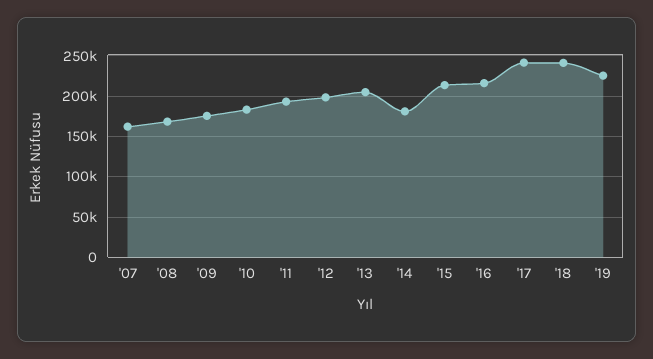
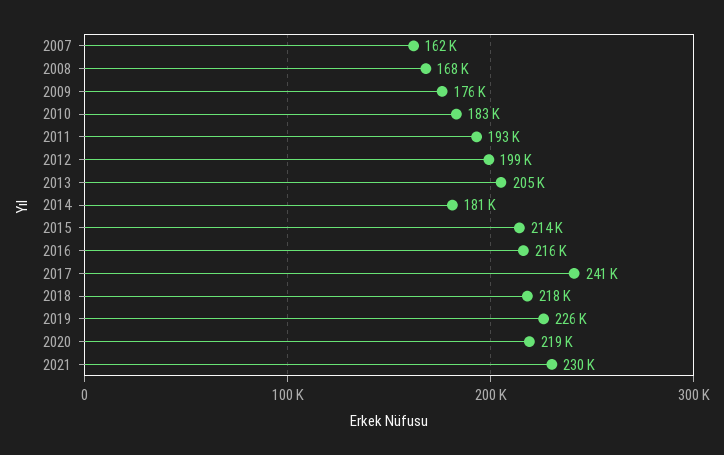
'18: 240000 -> 218000
2020: none -> 219000
2021: none -> 230000

